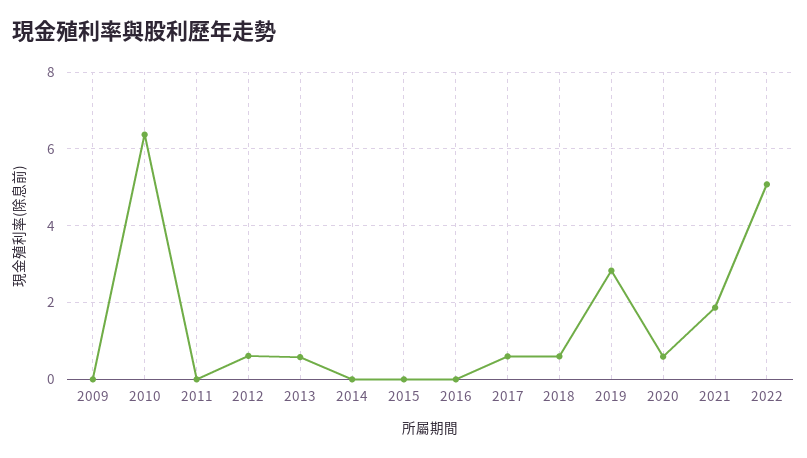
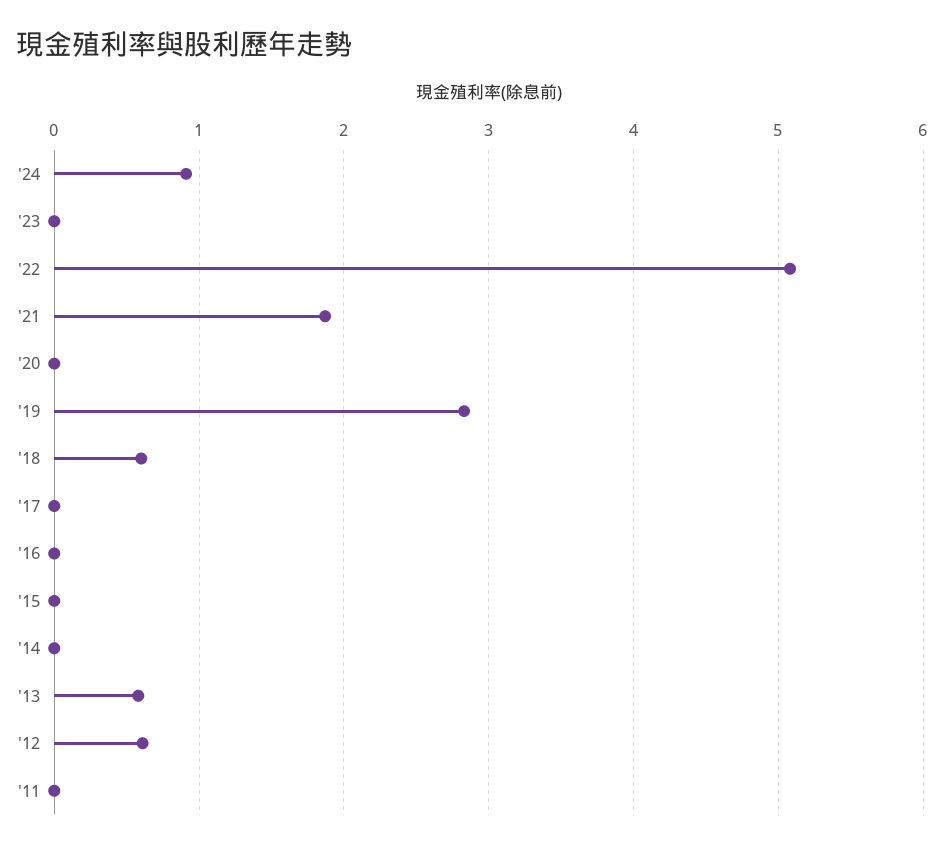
2009: 0 -> none
2010: 6.4 -> none
2017: 0.6 -> 0
2020: 0.6 -> 0
'24: none -> 0.9
'23: none -> 0

